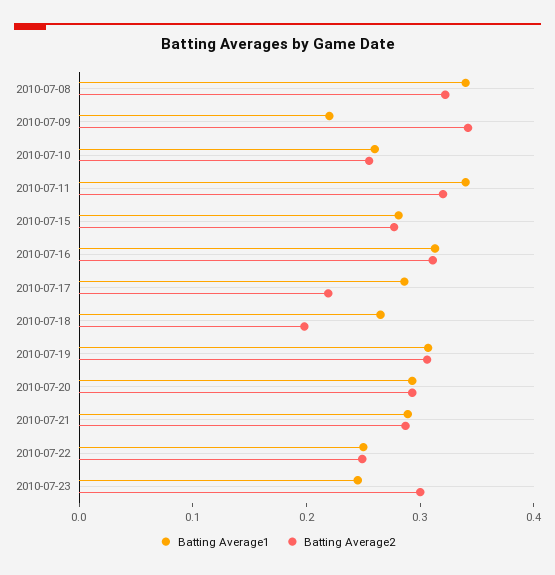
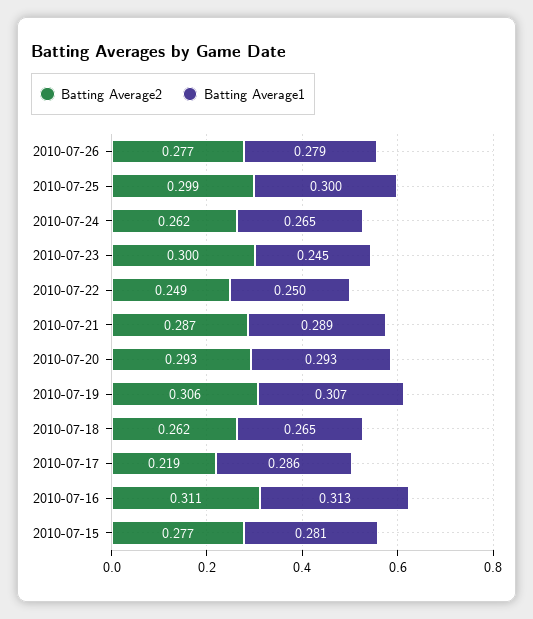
Batting Average1, 2010-07-08: 0.34 -> none
Batting Average2, 2010-07-08: 0.32 -> none
Batting Average1, 2010-07-09: 0.22 -> none
Batting Average2, 2010-07-09: 0.34 -> none
Batting Average1, 2010-07-10: 0.26 -> none
Batting Average2, 2010-07-10: 0.26 -> none
Batting Average1, 2010-07-11: 0.34 -> none
Batting Average2, 2010-07-11: 0.32 -> none
Batting Average2, 2010-07-18: 0.2 -> 0.262
Batting Average2, 2010-07-26: none -> 0.277
Batting Average1, 2010-07-26: none -> 0.279
Batting Average2, 2010-07-25: none -> 0.299
Batting Average1, 2010-07-25: none -> 0.3
Batting Average2, 2010-07-24: none -> 0.262
Batting Average1, 2010-07-24: none -> 0.265

